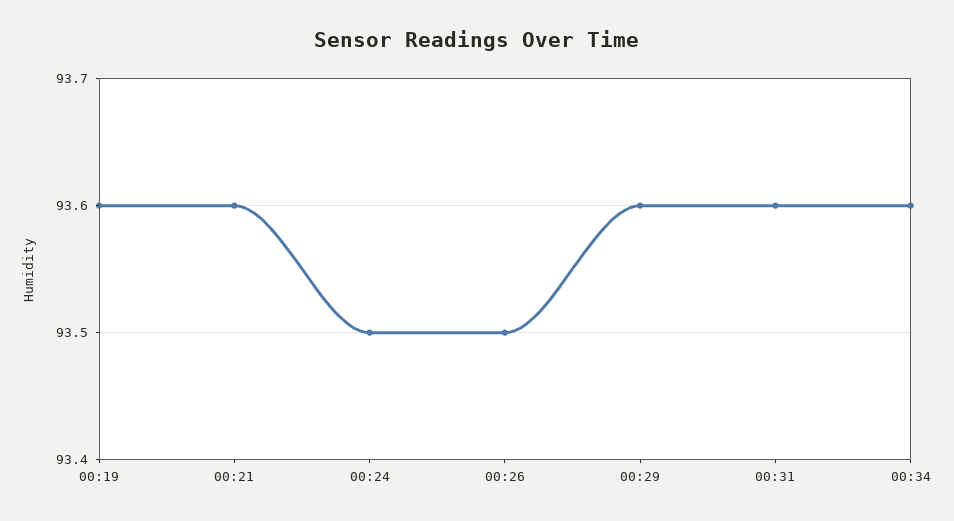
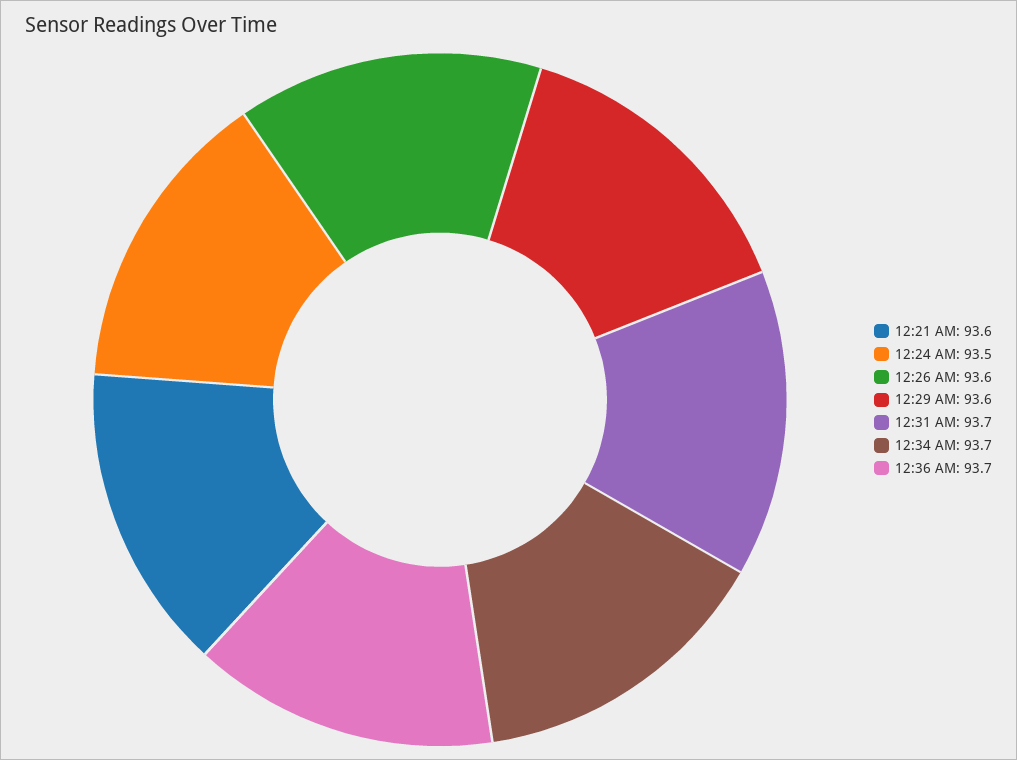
00:19: 93.6 -> none
00:26: 93.5 -> 93.6
00:31: 93.6 -> 93.7
00:34: 93.6 -> 93.7
12:36 AM: none -> 93.7

